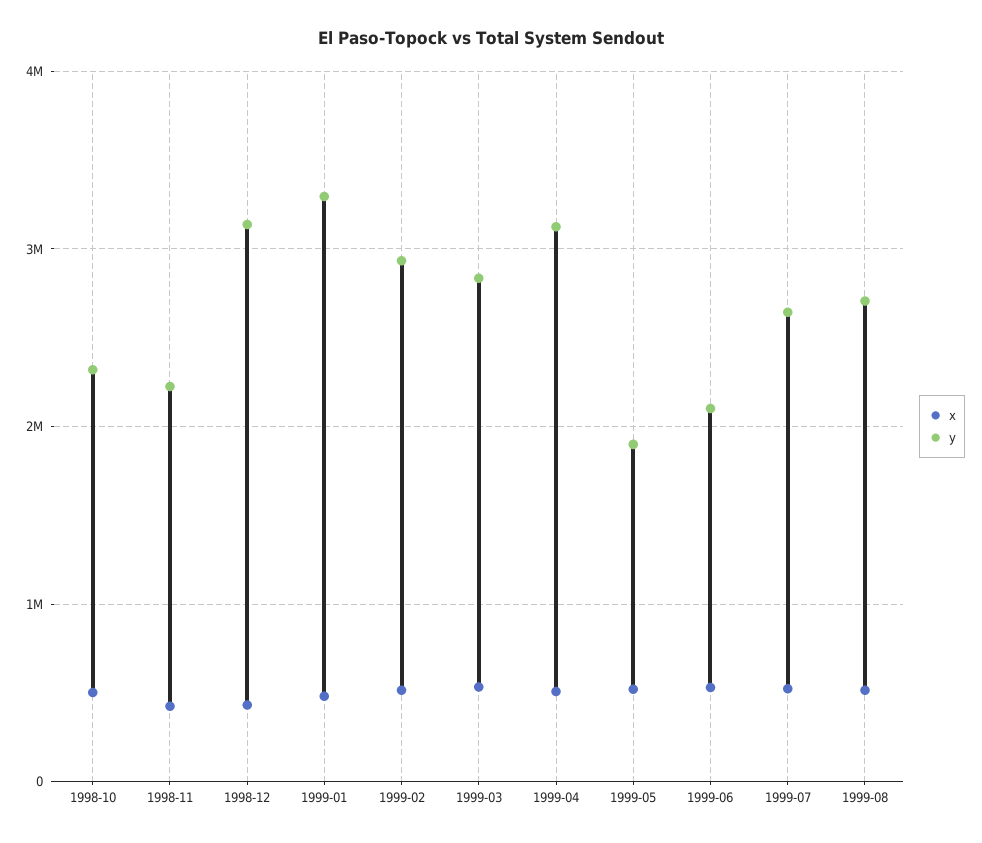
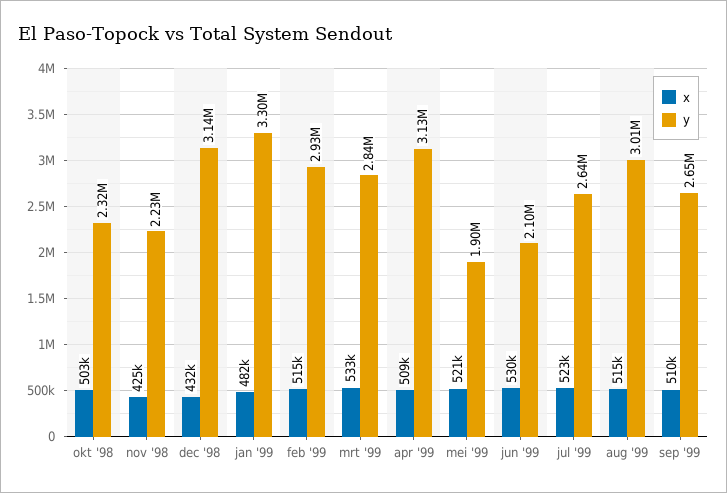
y, 1999-08: 2700000 -> 3010000
x, sep '99: none -> 510000
y, sep '99: none -> 2650000

